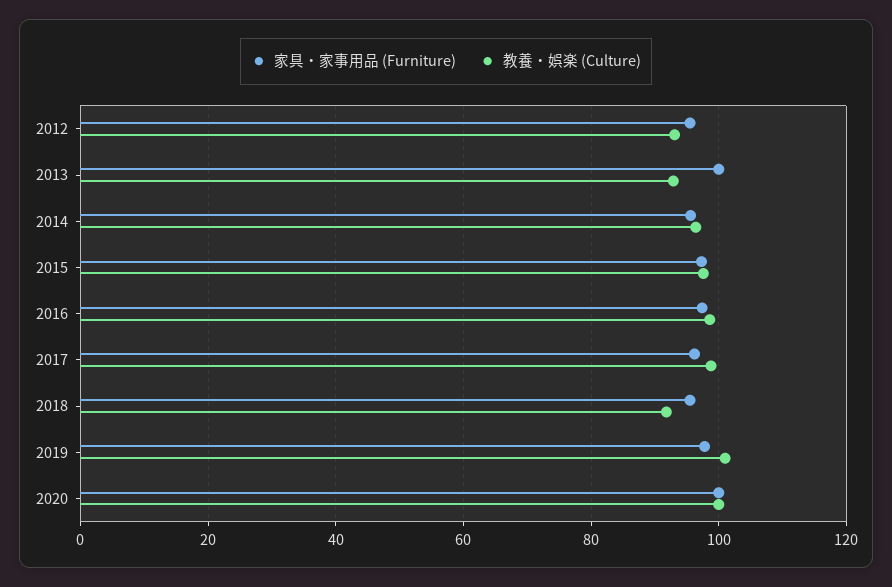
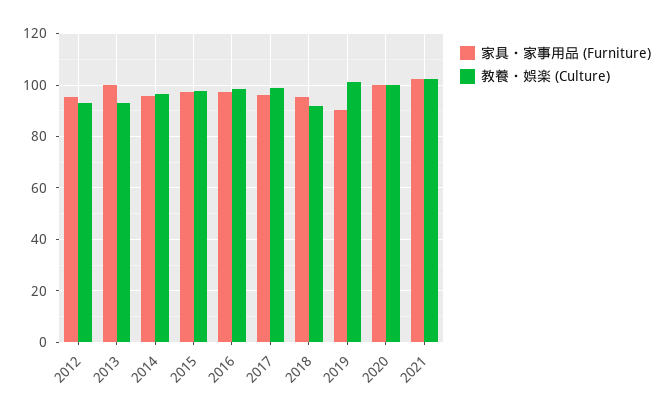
家具・家事用品 (Furniture), 2019: 98 -> 90
家具・家事用品 (Furniture), 2021: none -> 102.5
教養・娯楽 (Culture), 2021: none -> 102.5

